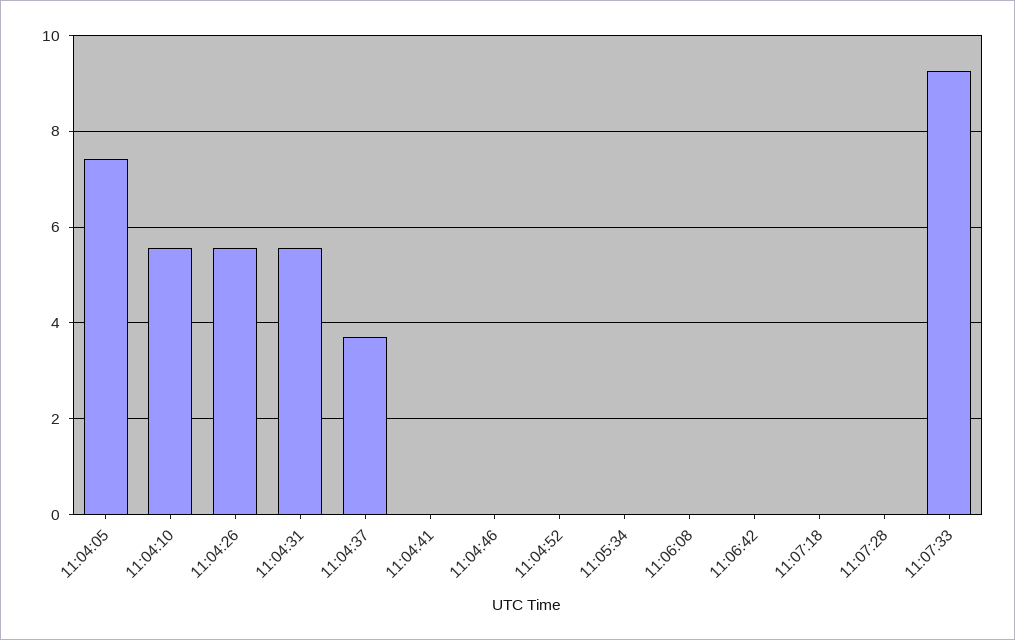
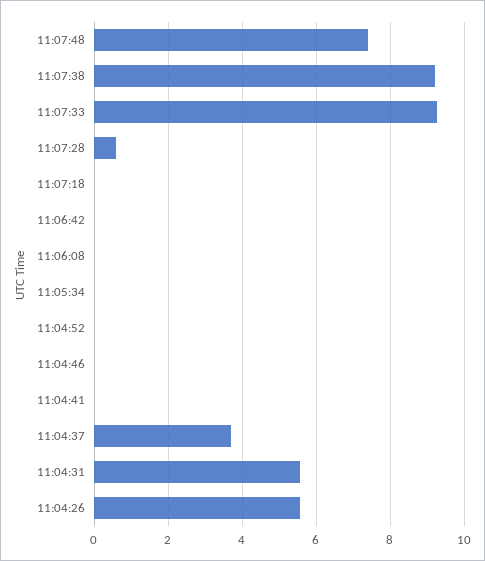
11:04:05: 7.4 -> none
11:04:10: 5.6 -> none
11:07:28: 0 -> 0.6
11:07:48: none -> 7.4
11:07:38: none -> 9.2

